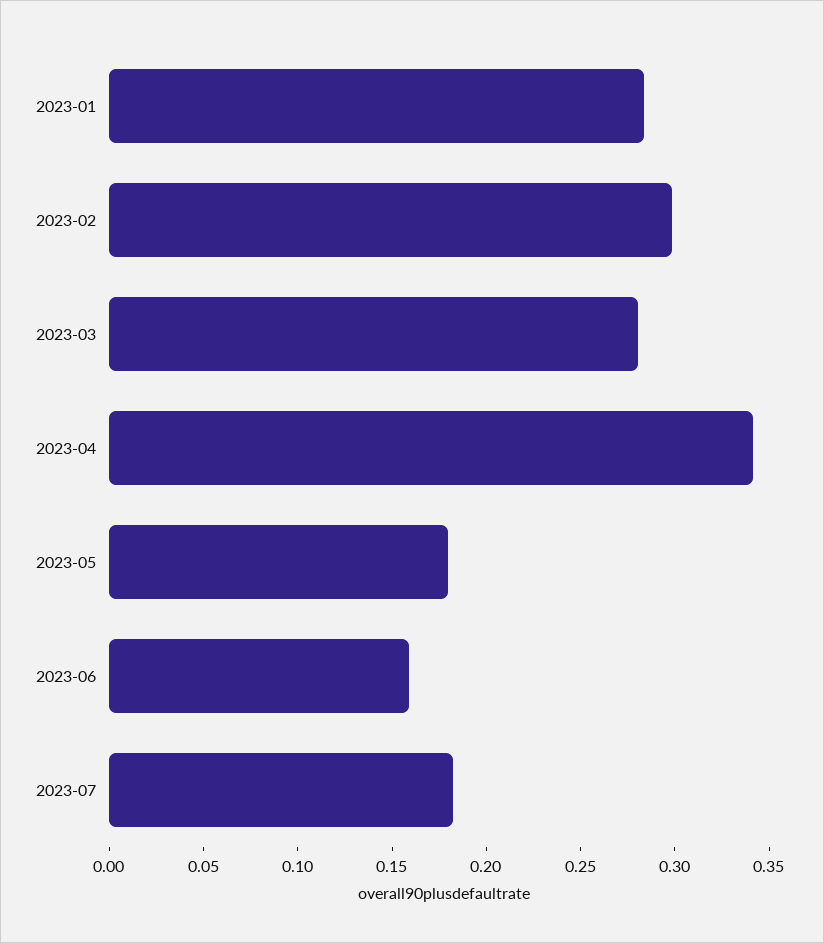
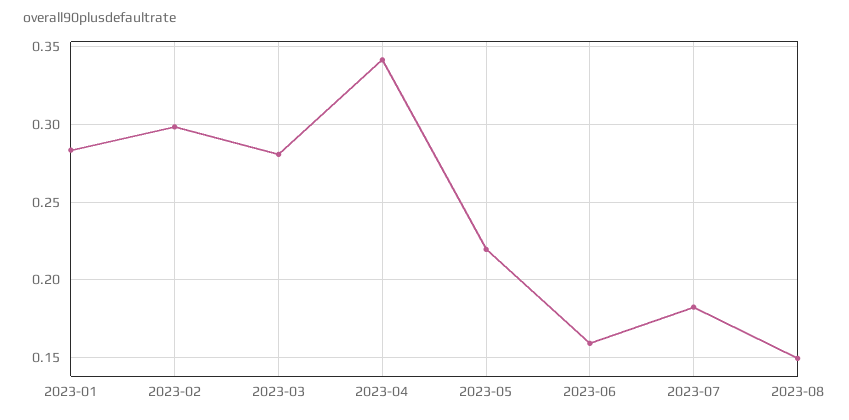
2023-05: 0.18 -> 0.22
2023-08: none -> 0.15

